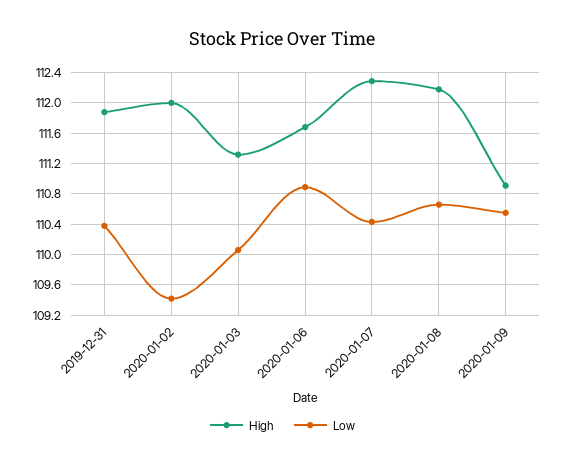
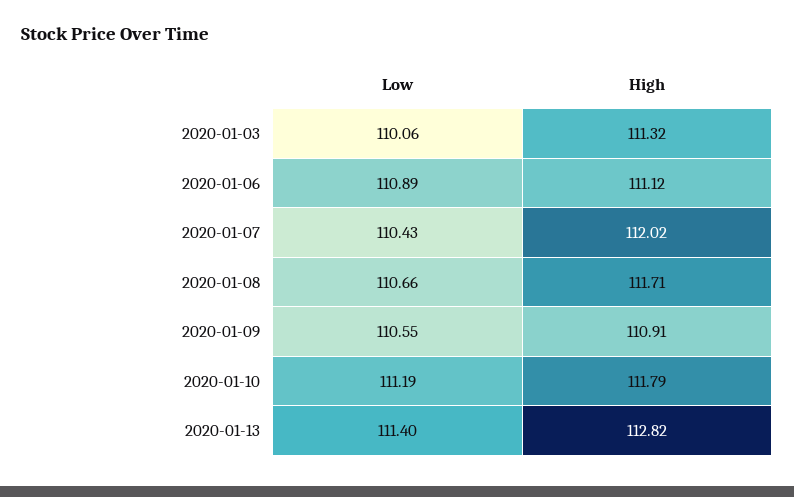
High, 2019-12-31: 111.9 -> none
Low, 2019-12-31: 110.4 -> none
High, 2020-01-02: 112 -> none
Low, 2020-01-02: 109.4 -> none
High, 2020-01-06: 111.7 -> 111.12
High, 2020-01-07: 112.3 -> 112.02
High, 2020-01-08: 112.2 -> 111.71
Low, 2020-01-10: none -> 111.19
High, 2020-01-10: none -> 111.79
Low, 2020-01-13: none -> 111.4
High, 2020-01-13: none -> 112.82

